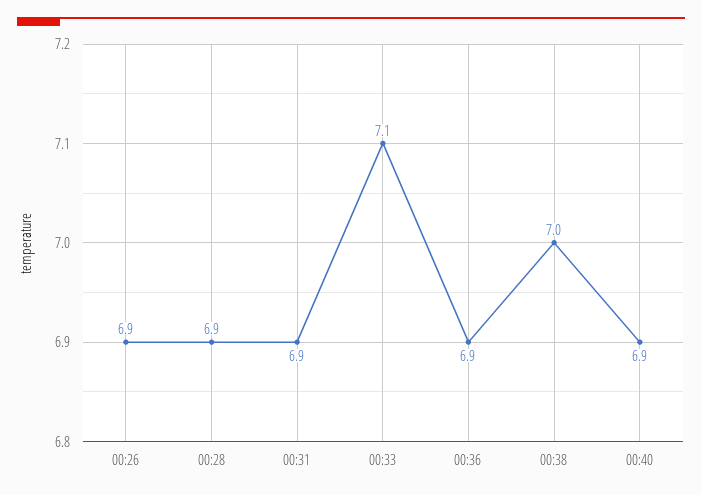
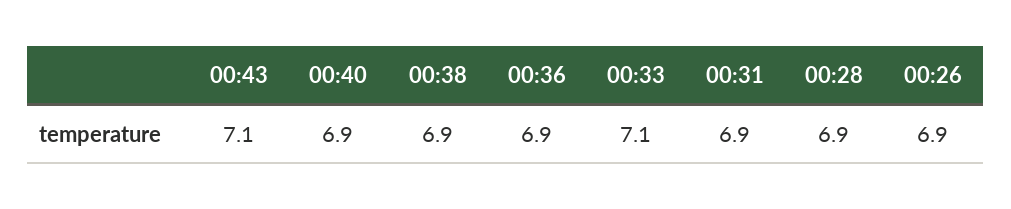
00:38: 7 -> 6.9
00:43: none -> 7.1

